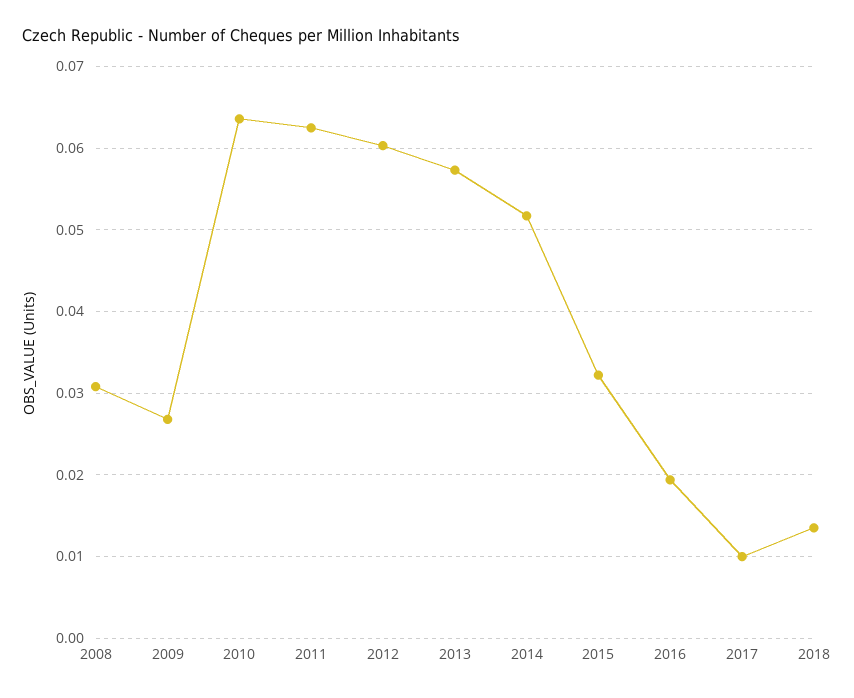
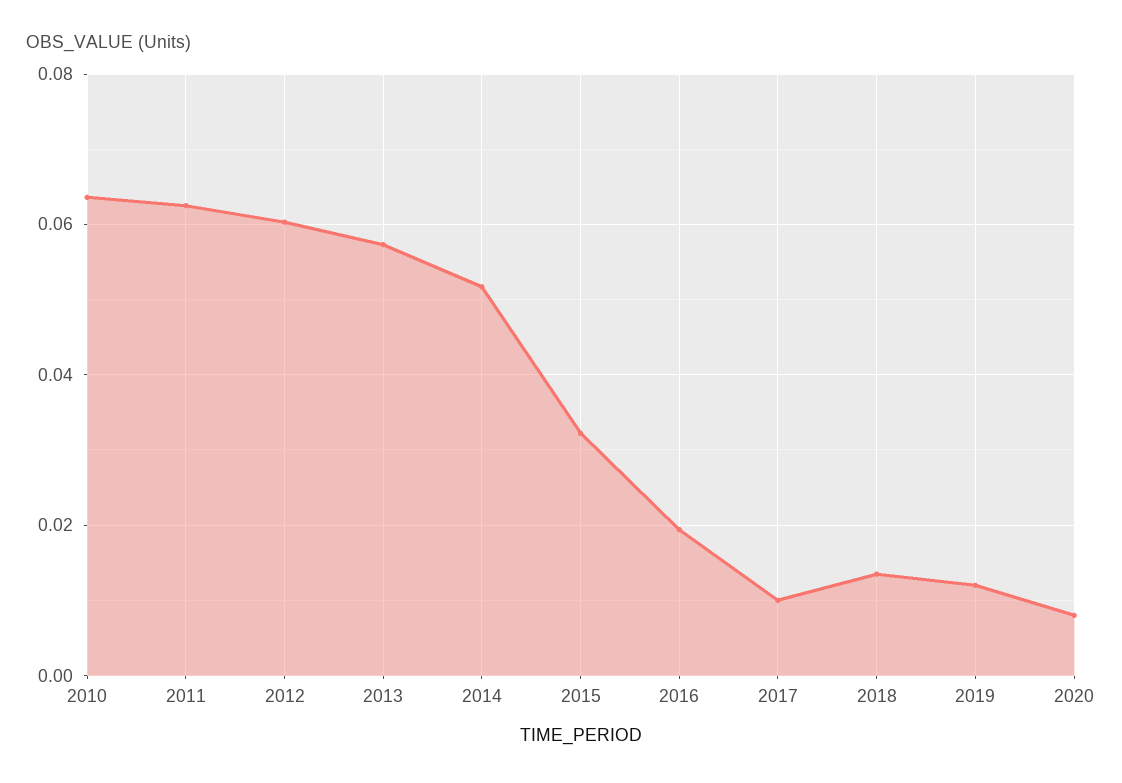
2008: 0.031 -> none
2009: 0.027 -> none
2019: none -> 0.012
2020: none -> 0.008

